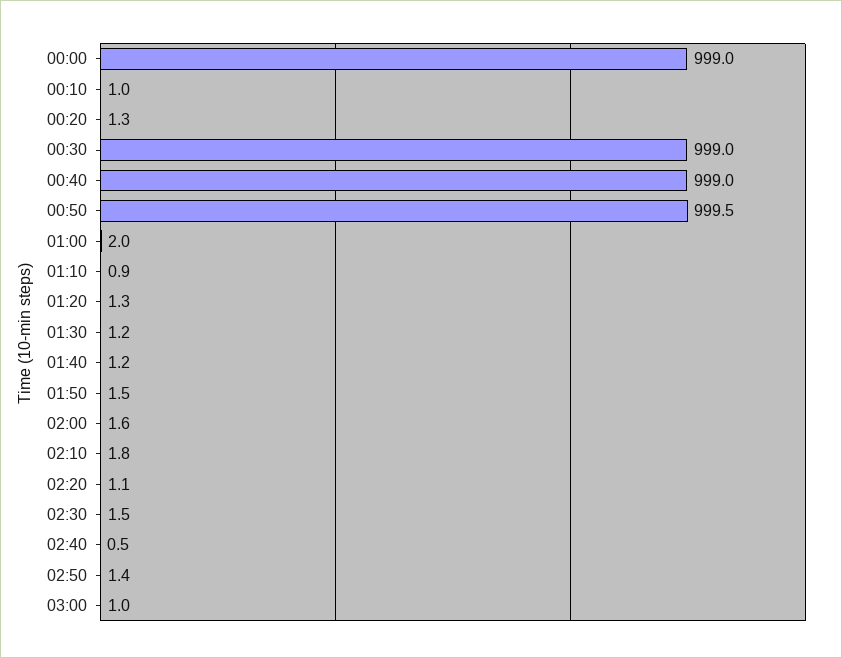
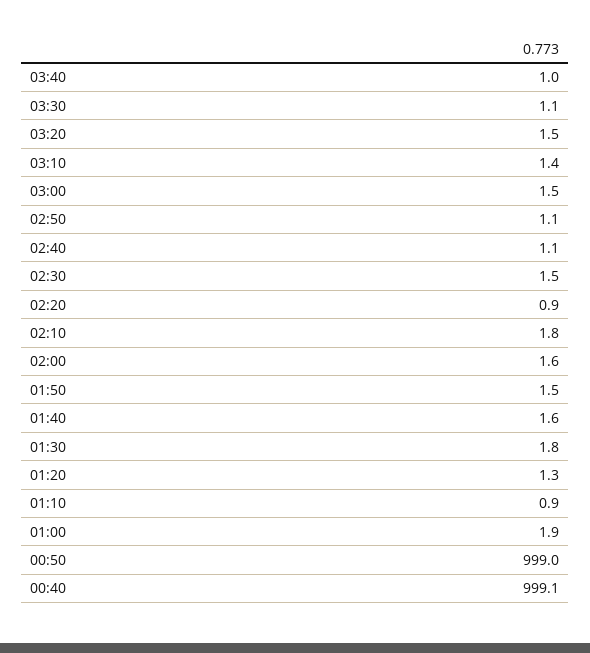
00:00: 999 -> none
00:10: 1 -> none
00:20: 1.3 -> none
00:30: 999 -> none
00:40: 999 -> 999.1
00:50: 999.5 -> 999
01:00: 2 -> 1.9
01:30: 1.2 -> 1.8
01:40: 1.2 -> 1.6
02:20: 1.1 -> 0.9
02:40: 0.5 -> 1.1
02:50: 1.4 -> 1.1
03:00: 1 -> 1.5
03:40: none -> 1
03:30: none -> 1.1
03:20: none -> 1.5
03:10: none -> 1.4

